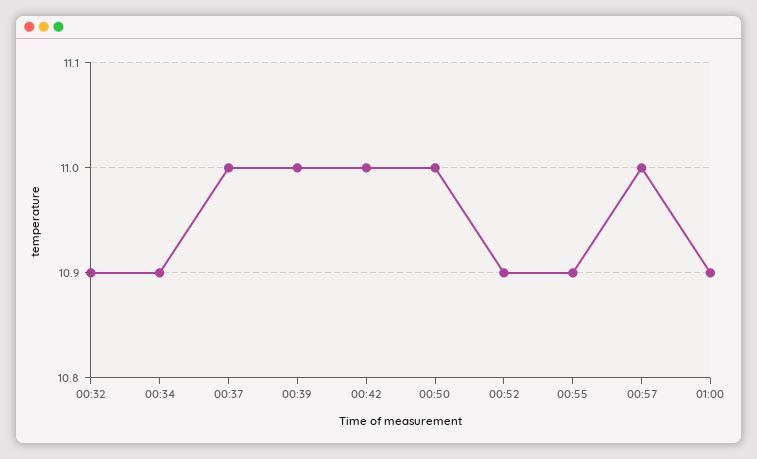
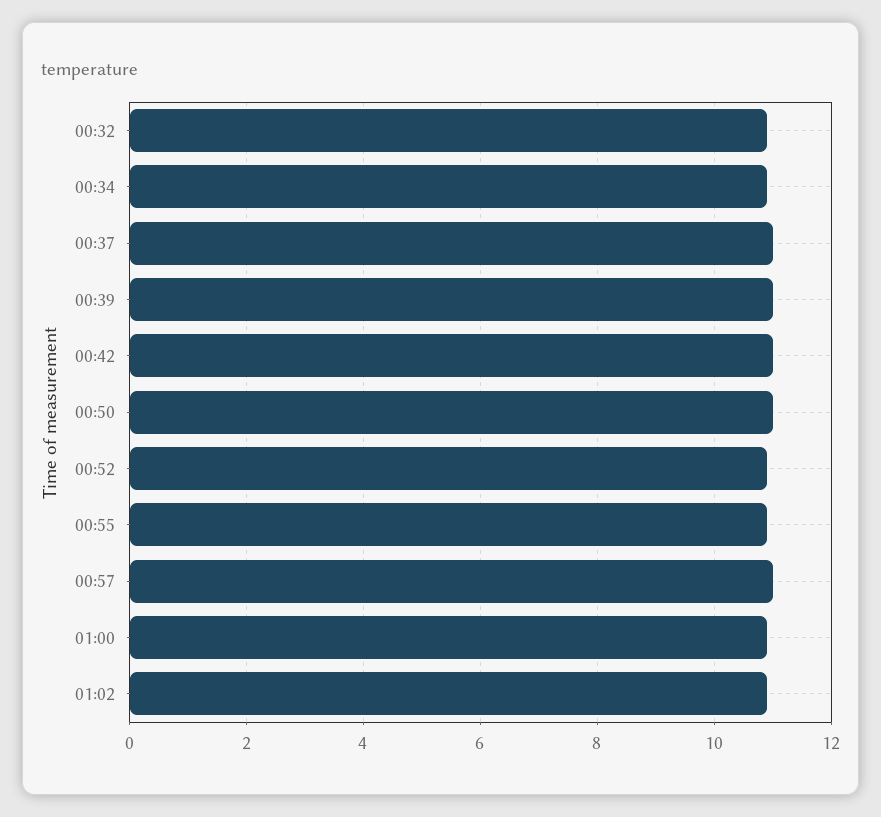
01:02: none -> 11

